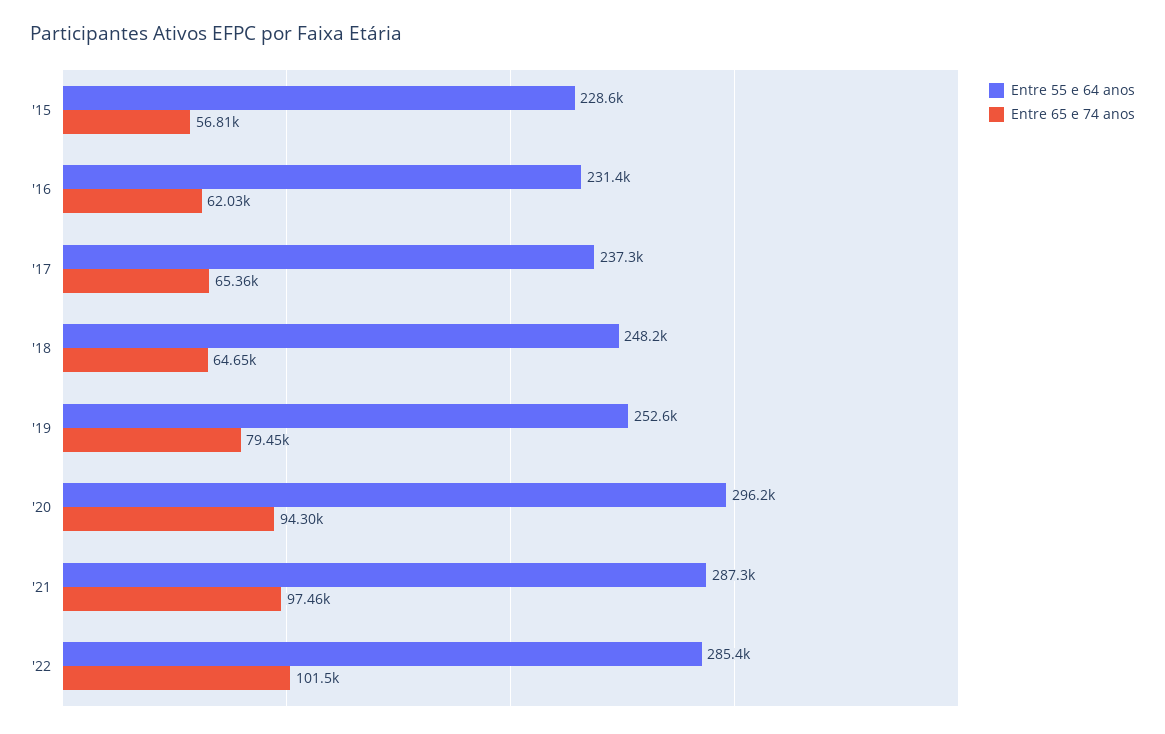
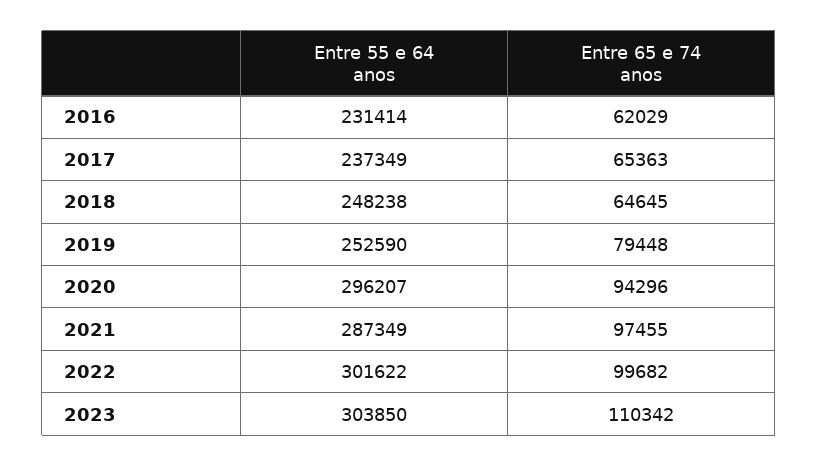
Entre 55 e 64 anos, '15: 228600 -> none
Entre 65 e 74 anos, '15: 56810 -> none
Entre 55 e 64 anos, '22: 285400 -> 301622
Entre 65 e 74 anos, '22: 101500 -> 99682
Entre 55 e 64 anos, 2023: none -> 303850
Entre 65 e 74 anos, 2023: none -> 110342

